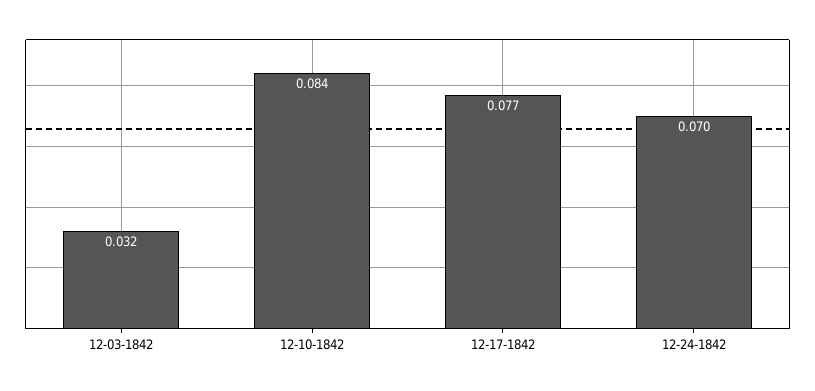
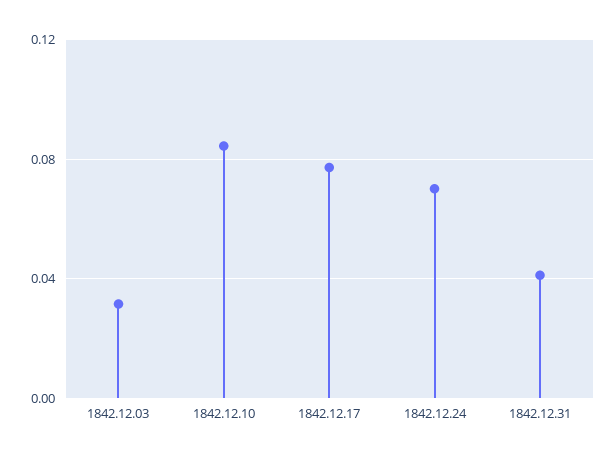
1842.12.31: none -> 0.04

